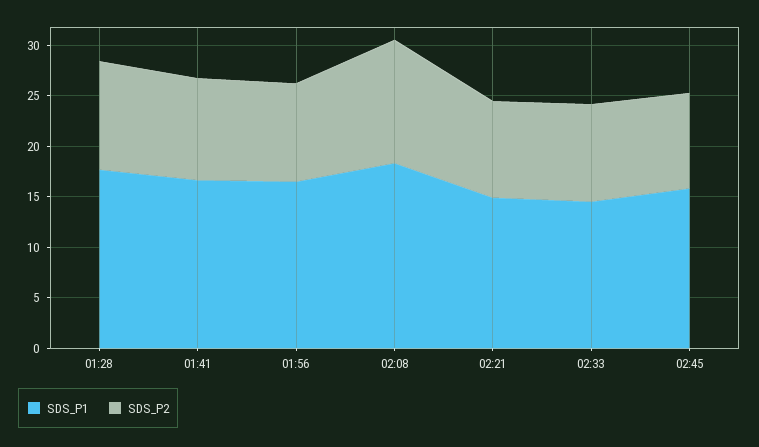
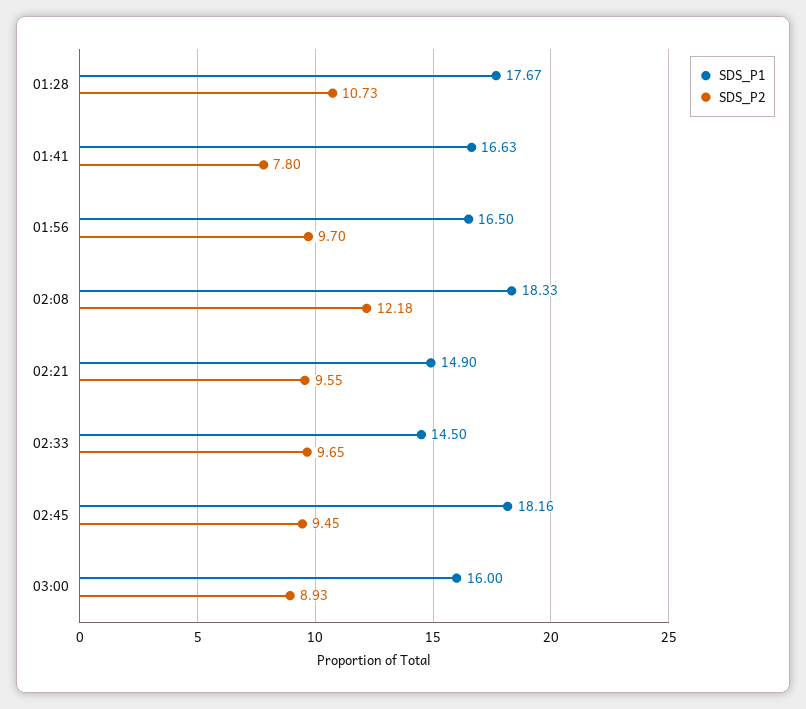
SDS_P2, 01:41: 10 -> 7.8
SDS_P1, 02:45: 16 -> 18.16
SDS_P1, 03:00: none -> 16
SDS_P2, 03:00: none -> 8.93

